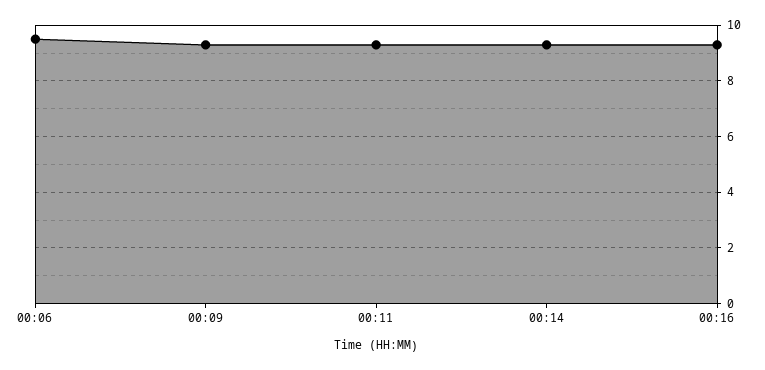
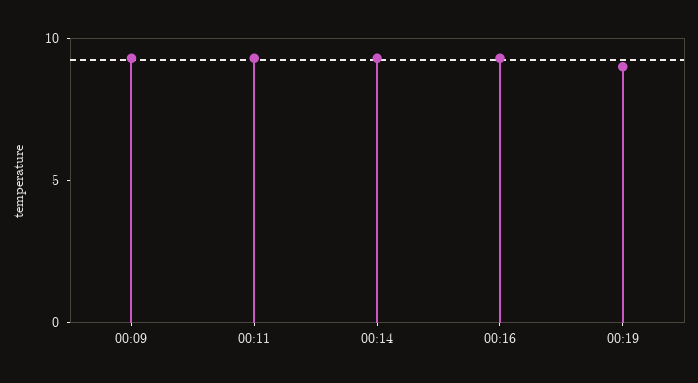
00:06: 9.5 -> none
00:19: none -> 9

